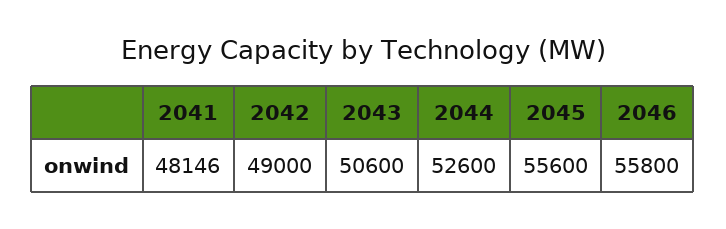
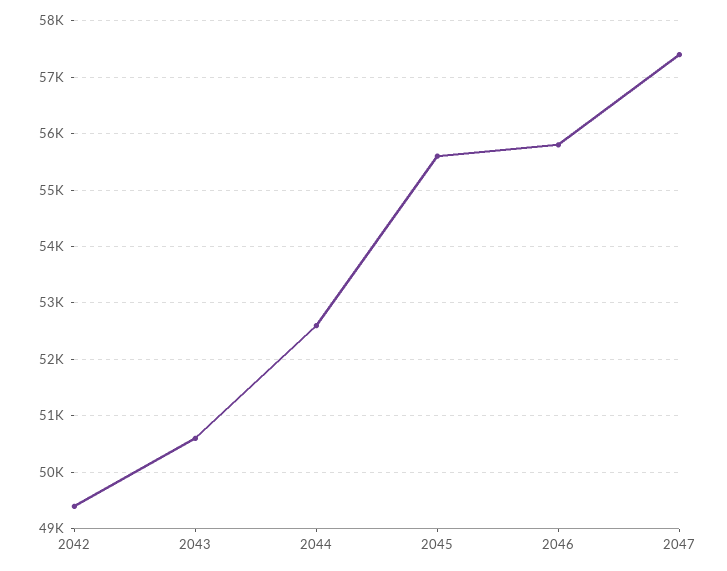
2041: 48146 -> none
2042: 49000 -> 49400
2047: none -> 57400

